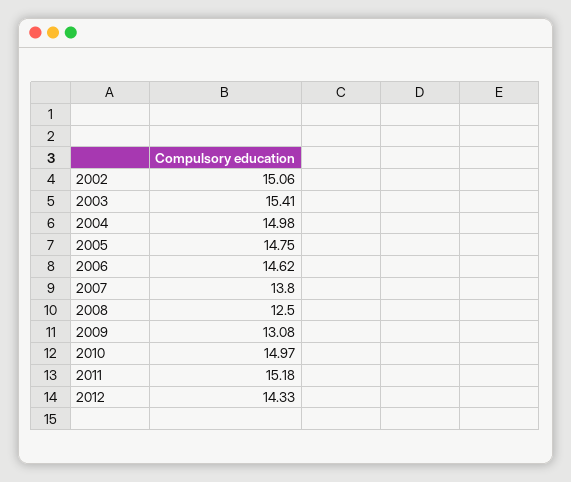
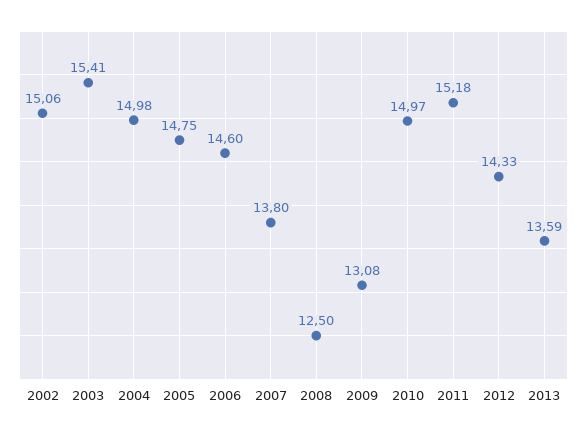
2006: 14.62 -> 14.6
2013: none -> 13.59

